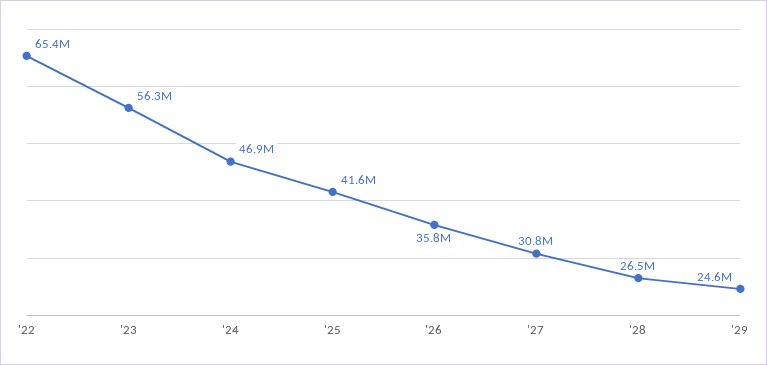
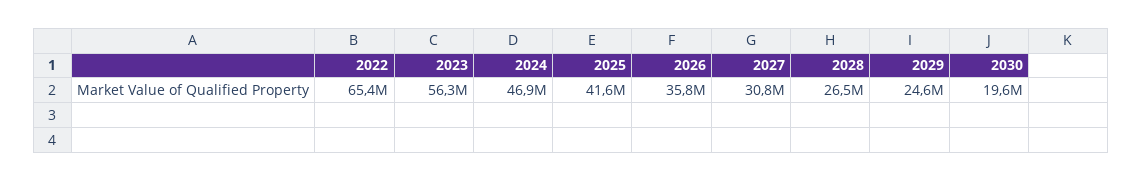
2030: none -> 19600000

